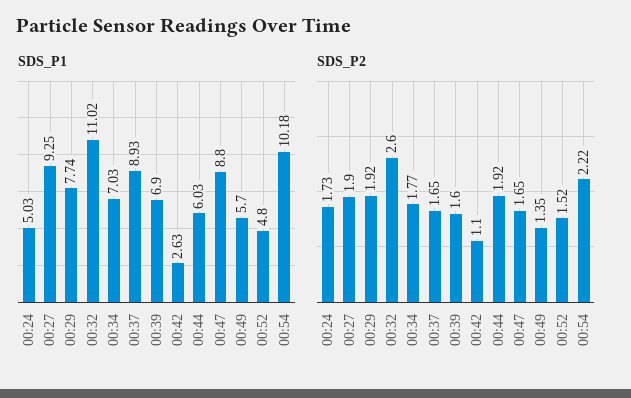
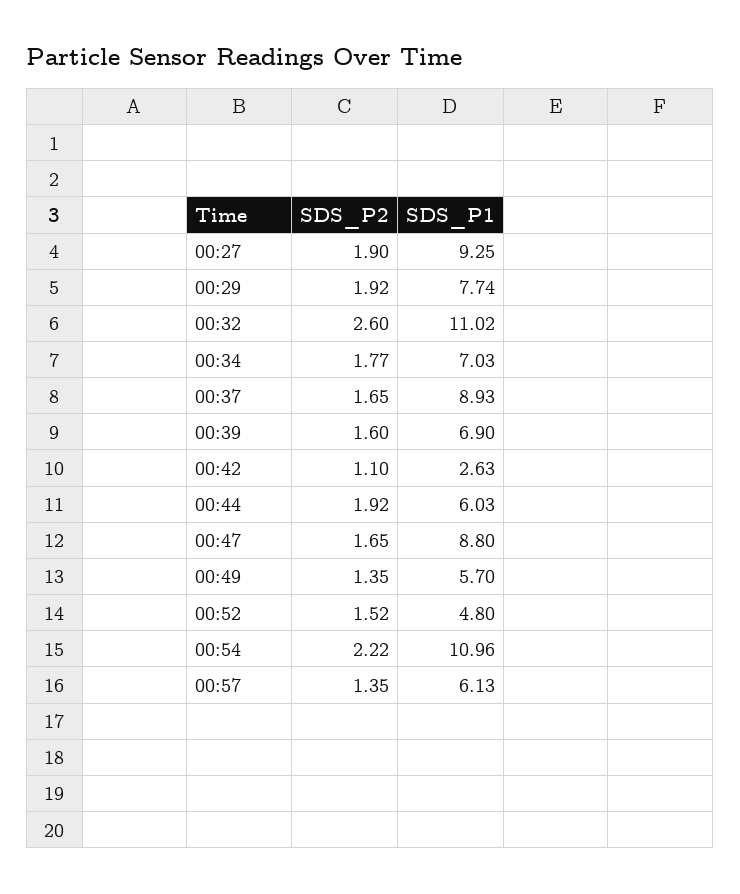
SDS_P1, 00:24: 5.03 -> none
SDS_P1, 00:54: 10.18 -> 10.96
SDS_P2, 00:24: 1.73 -> none
SDS_P2, 00:57: none -> 1.35
SDS_P1, 00:57: none -> 6.13

